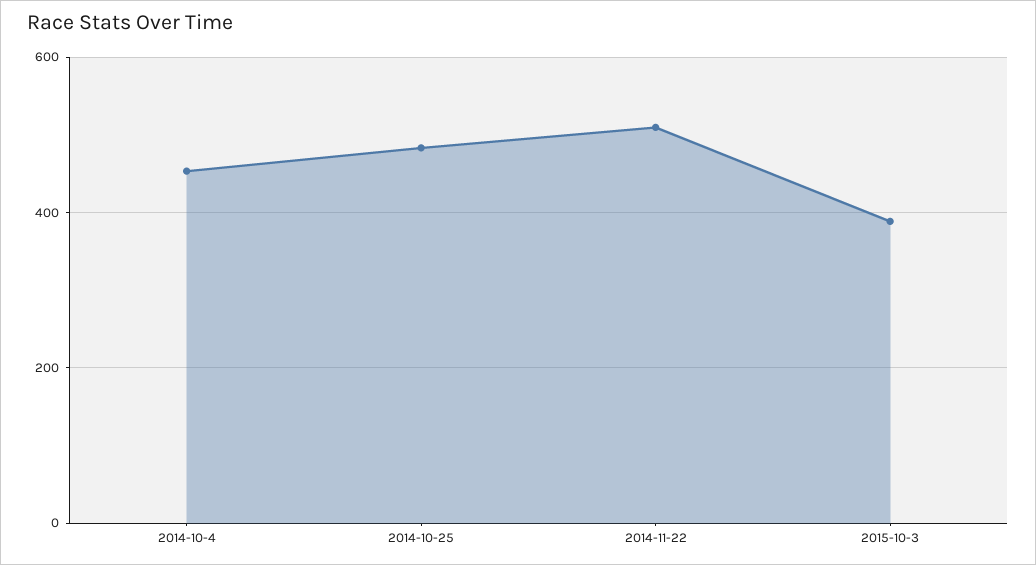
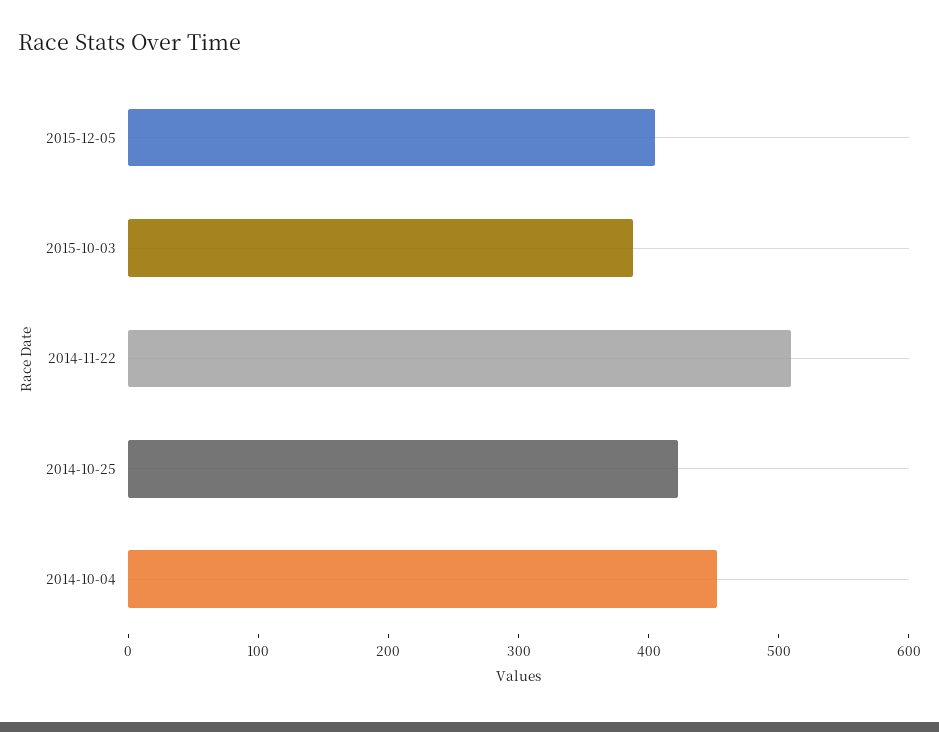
2014-10-25: 480 -> 420
2015-12-05: none -> 400

